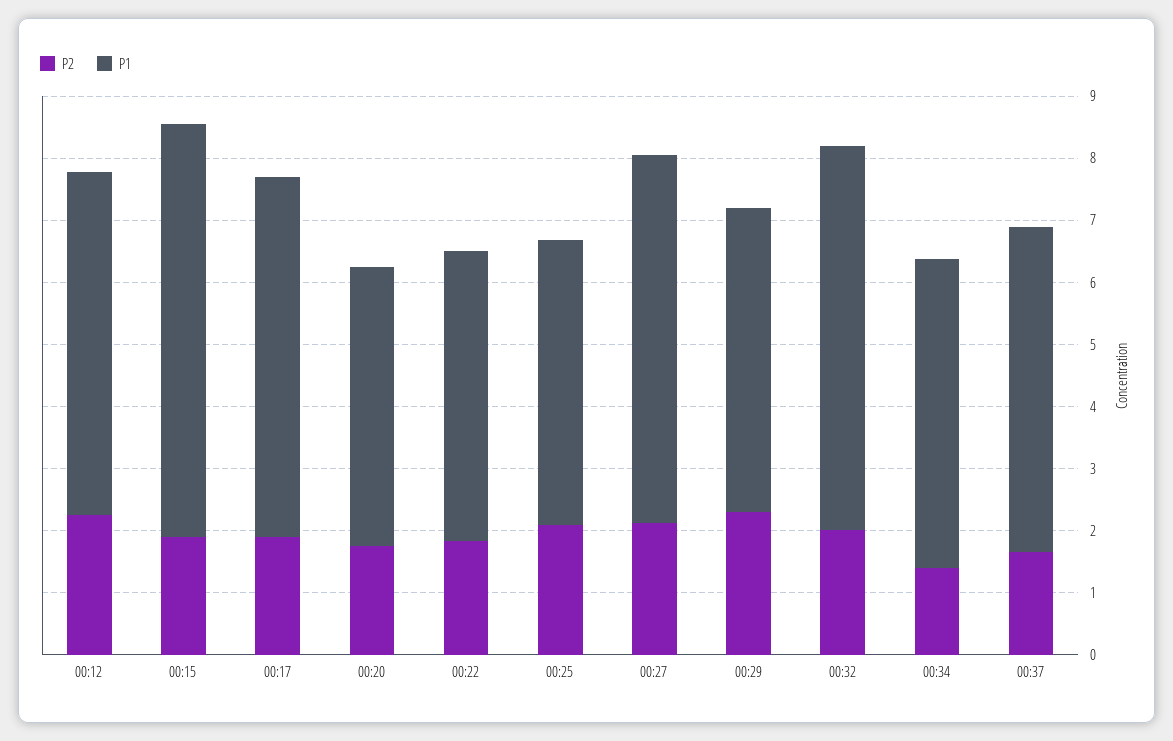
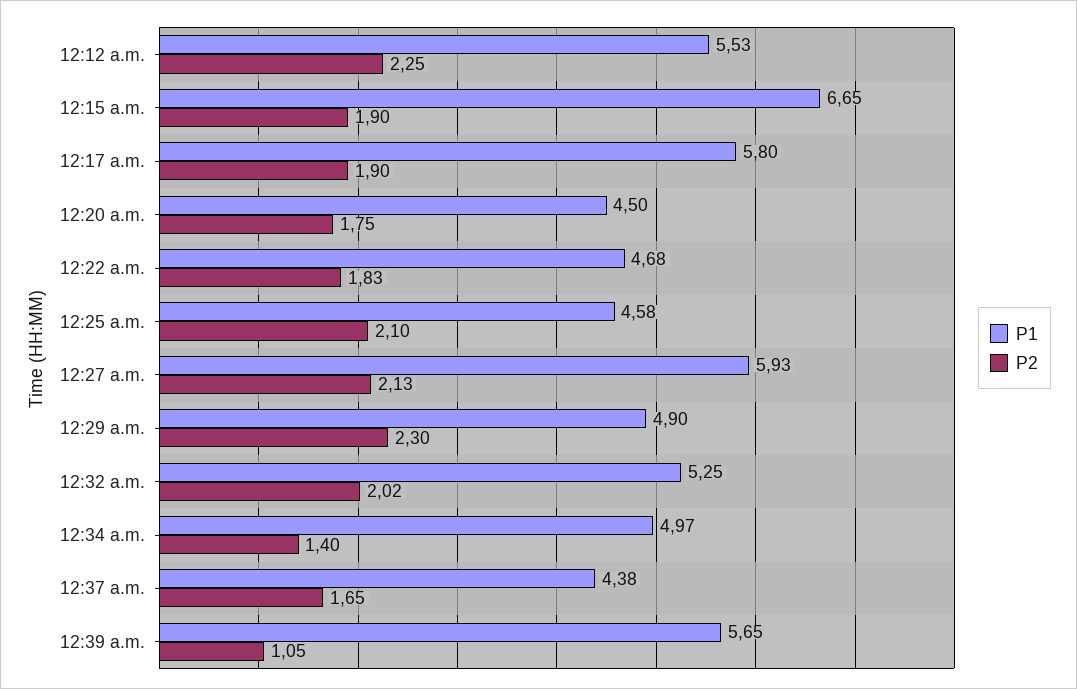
P1, 00:32: 6.2 -> 5.25
P1, 00:37: 5.2 -> 4.38
P1, 12:39 a.m.: none -> 5.65
P2, 12:39 a.m.: none -> 1.05

